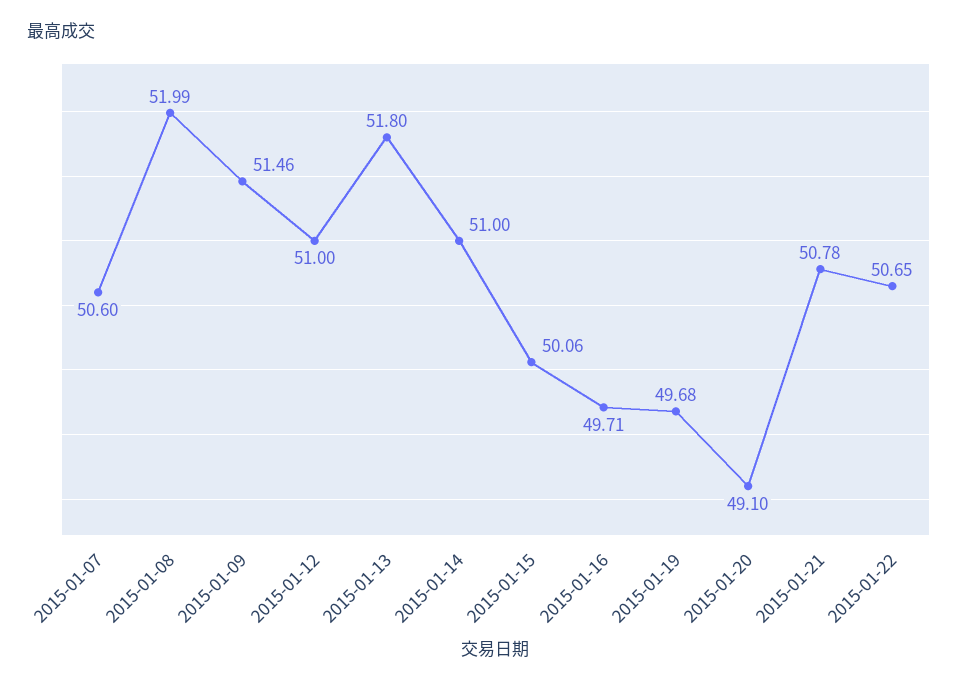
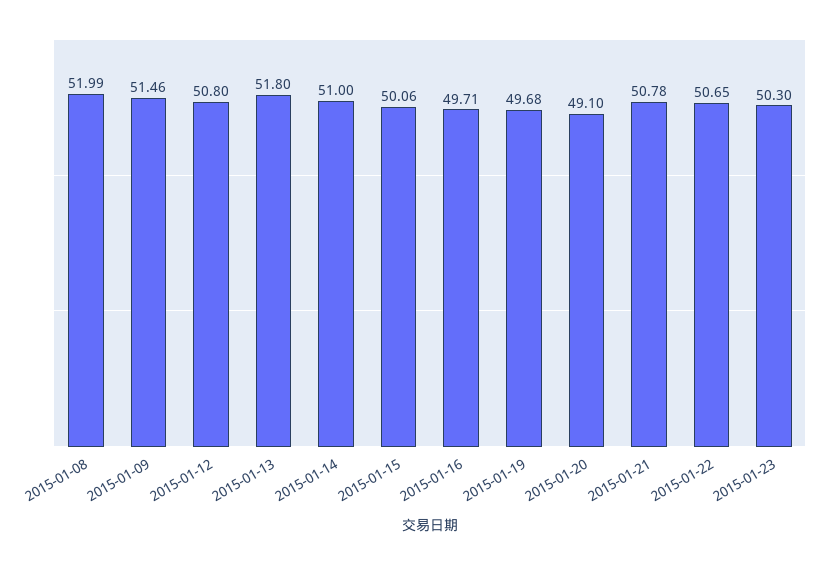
2015-01-07: 50.6 -> none
2015-01-12: 51 -> 50.8
2015-01-23: none -> 50.3

